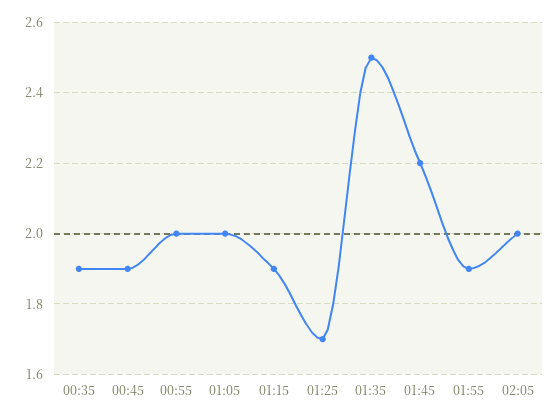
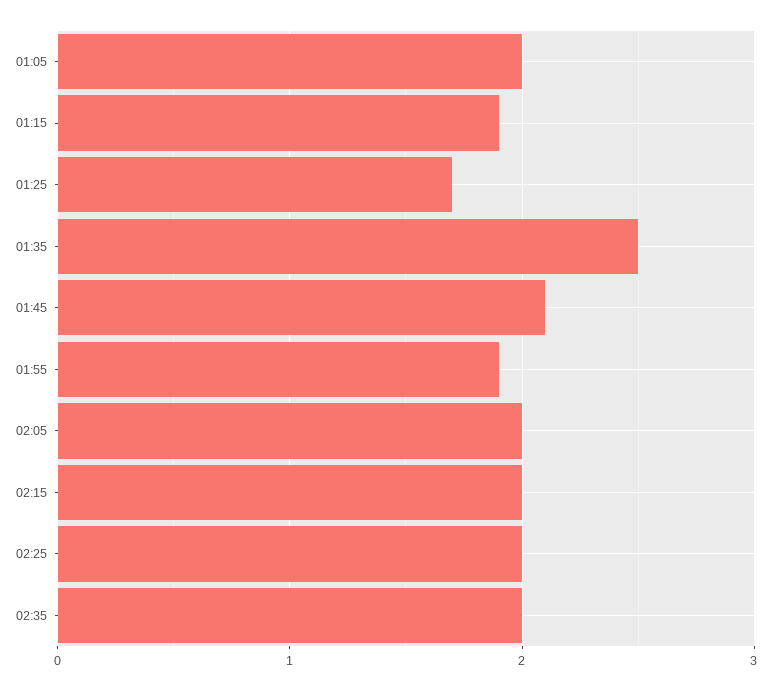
00:35: 1.9 -> none
00:45: 1.9 -> none
00:55: 2 -> none
01:45: 2.2 -> 2.1
02:15: none -> 2
02:25: none -> 2
02:35: none -> 2

